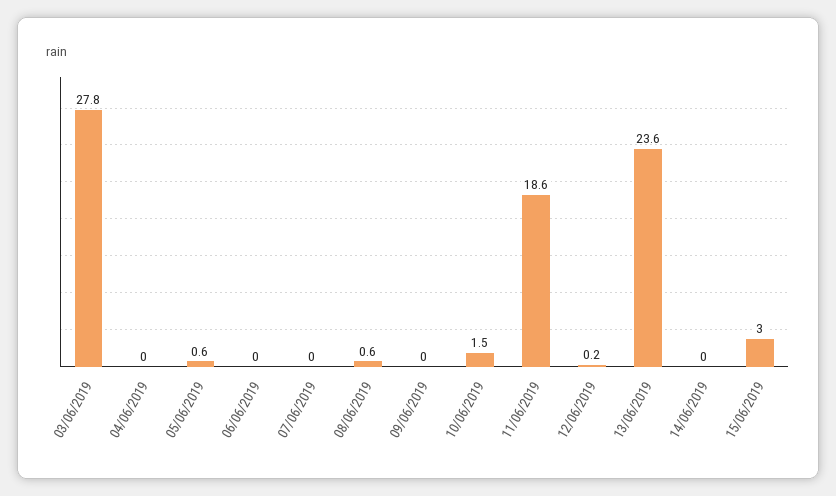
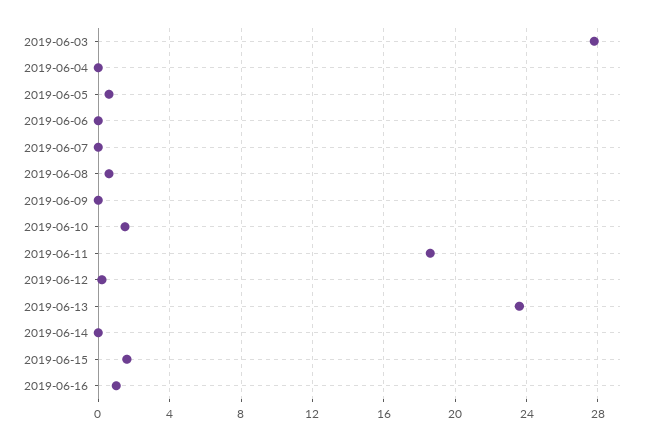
15/06/2019: 3 -> 1.5
2019-06-16: none -> 1

